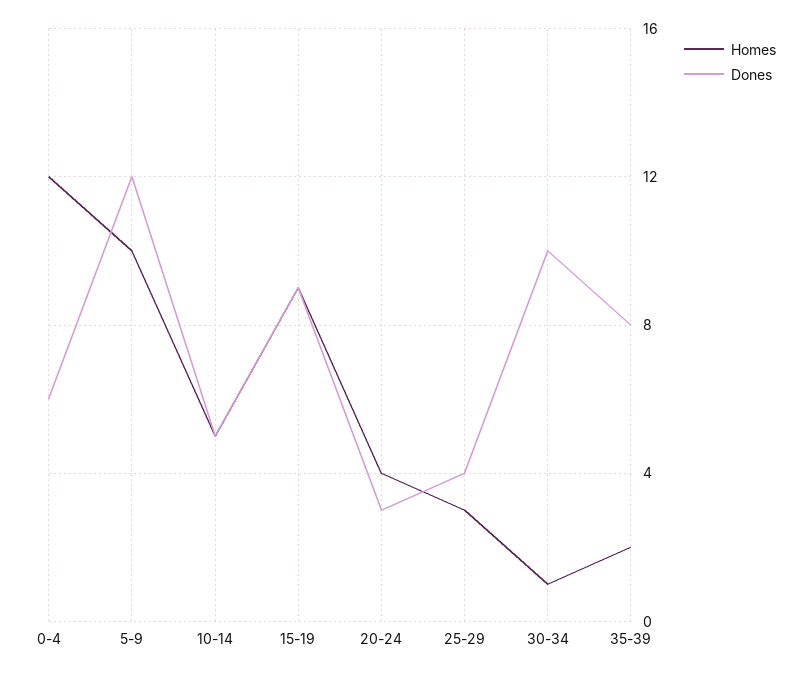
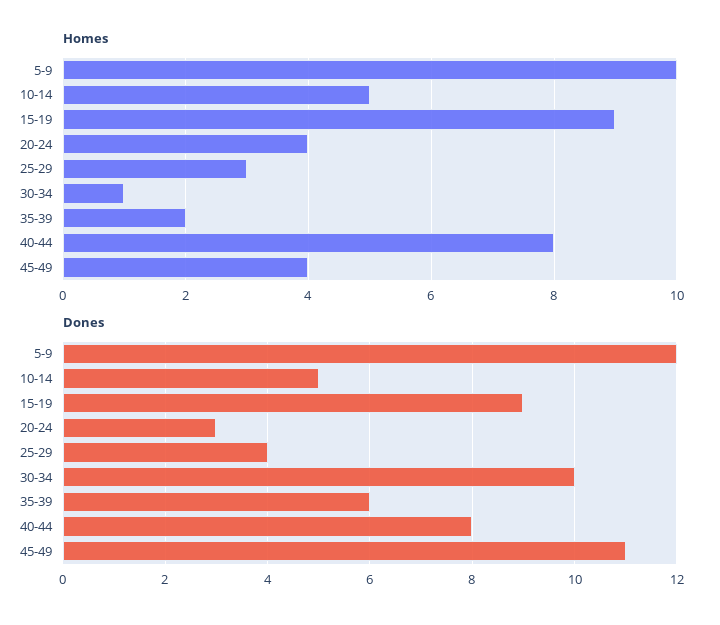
Homes, 0-4: 12 -> none
Dones, 0-4: 6 -> none
Dones, 35-39: 8 -> 6
Homes, 40-44: none -> 8
Homes, 45-49: none -> 4
Dones, 40-44: none -> 8
Dones, 45-49: none -> 11

